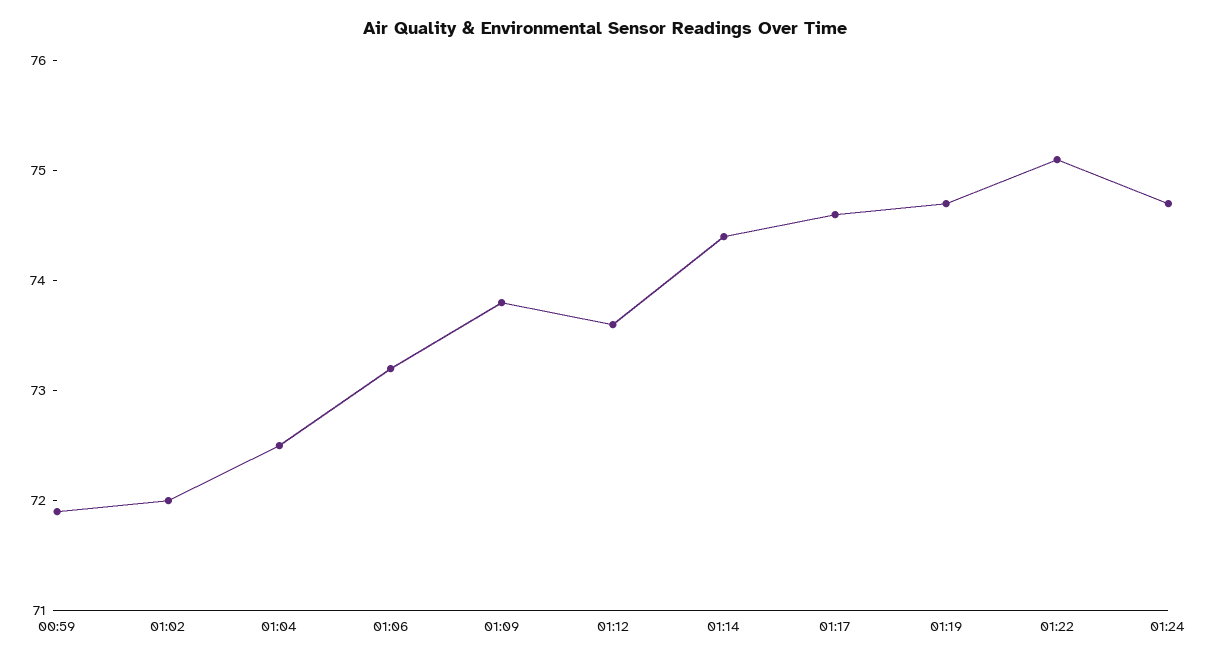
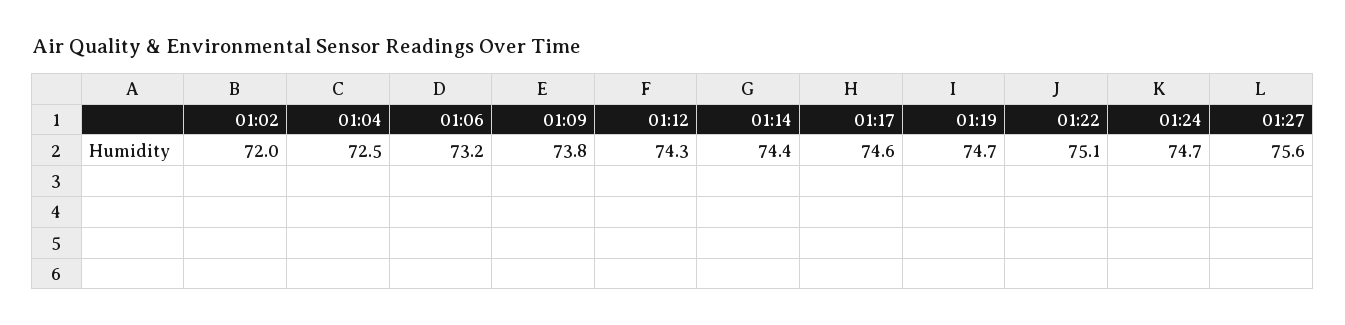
00:59: 71.9 -> none
01:12: 73.6 -> 74.3
01:27: none -> 75.6

